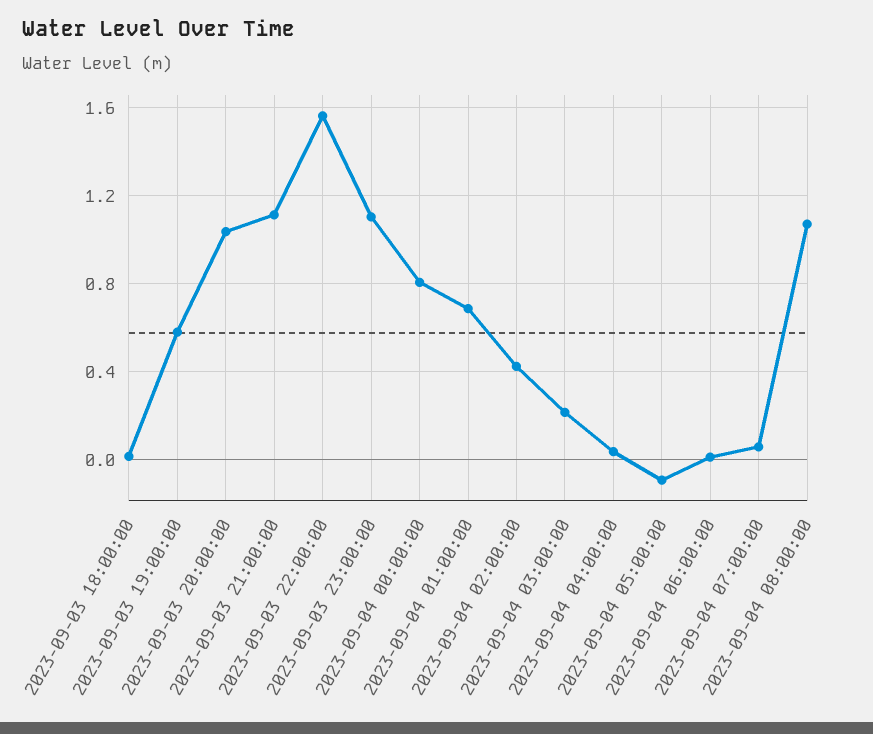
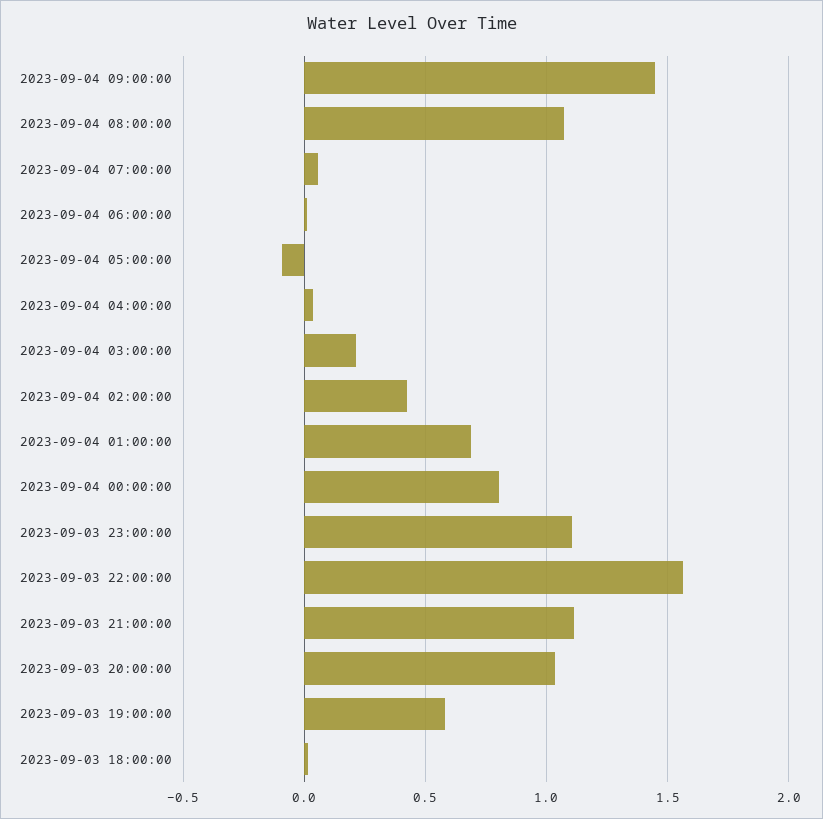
2023-09-04 09:00:00: none -> 1.45

